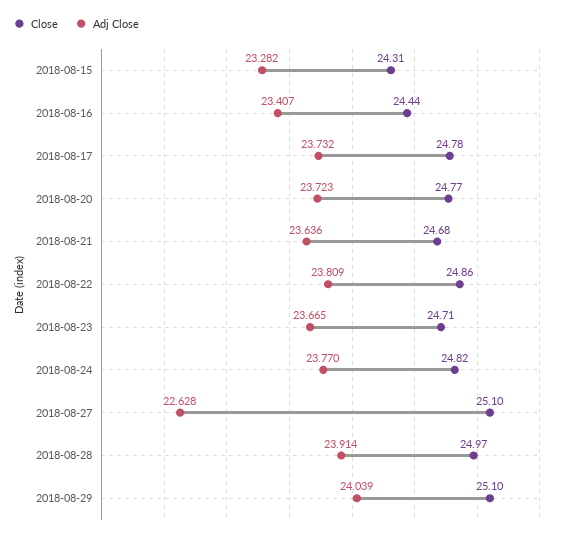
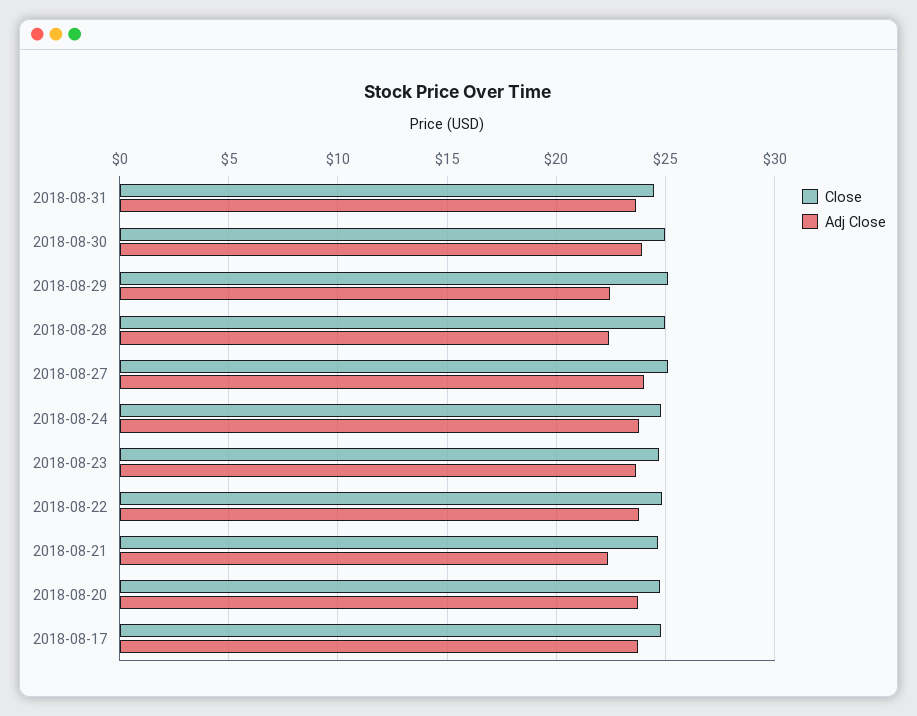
Close, 2018-08-15: 24.31 -> none
Adj Close, 2018-08-15: 23.282 -> none
Close, 2018-08-16: 24.44 -> none
Adj Close, 2018-08-16: 23.407 -> none
Adj Close, 2018-08-21: 23.636 -> 22.5
Adj Close, 2018-08-27: 22.628 -> 24
Adj Close, 2018-08-28: 23.914 -> 22.5
Adj Close, 2018-08-29: 24.039 -> 22.5
Close, 2018-08-31: none -> 24.5
Adj Close, 2018-08-31: none -> 23.5
Close, 2018-08-30: none -> 25
Adj Close, 2018-08-30: none -> 24

